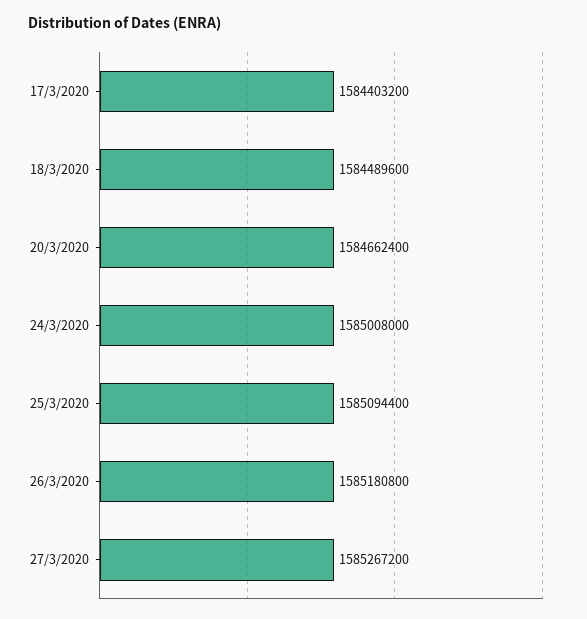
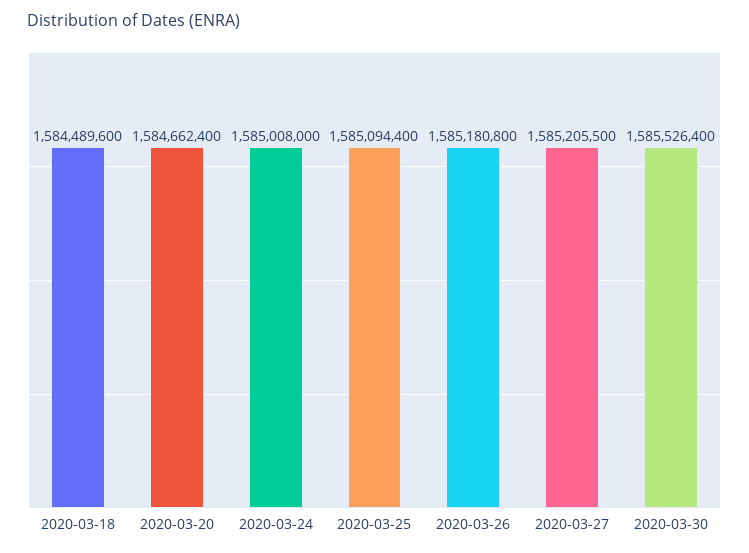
17/3/2020: 1584403200 -> none
27/3/2020: 1585267200 -> 1585205500
2020-03-30: none -> 1585526400

